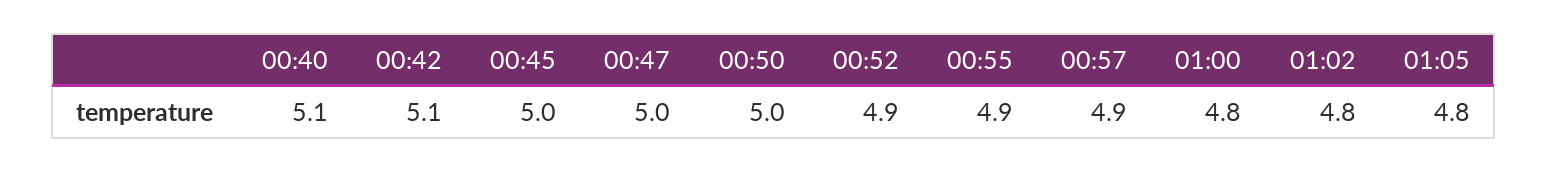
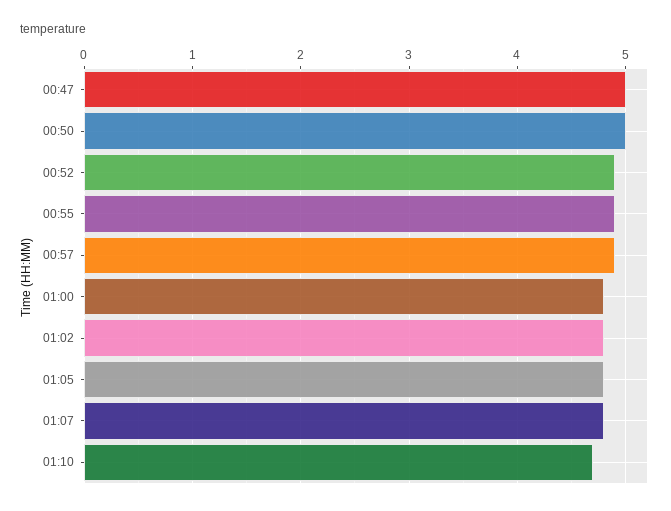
00:40: 5.1 -> none
00:42: 5.1 -> none
00:45: 5 -> none
01:07: none -> 4.8
01:10: none -> 4.7

